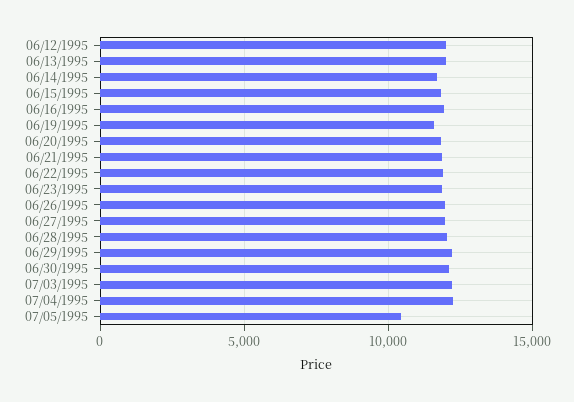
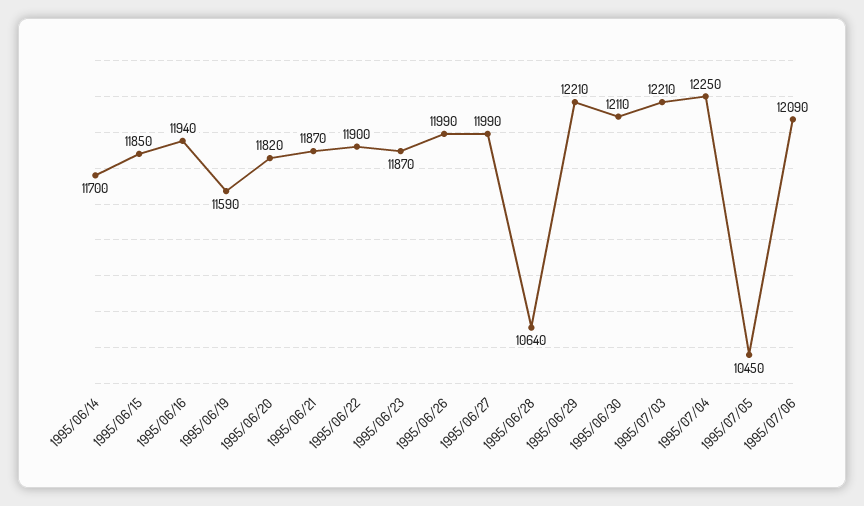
06/12/1995: 12000 -> none
06/13/1995: 12000 -> none
06/28/1995: 12000 -> 10640
1995/07/06: none -> 12090

